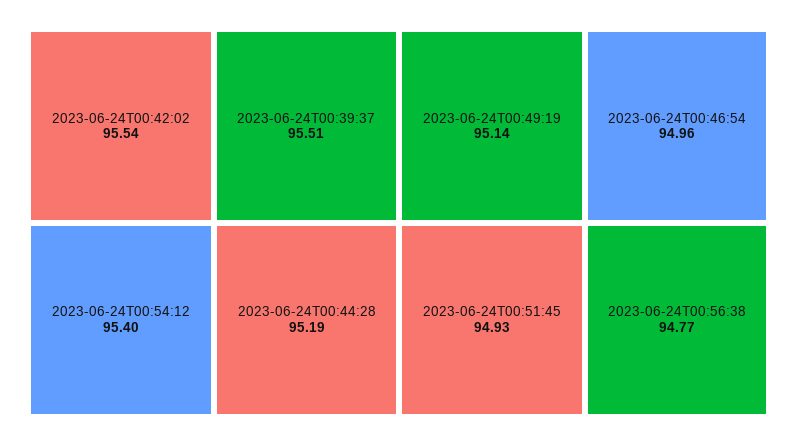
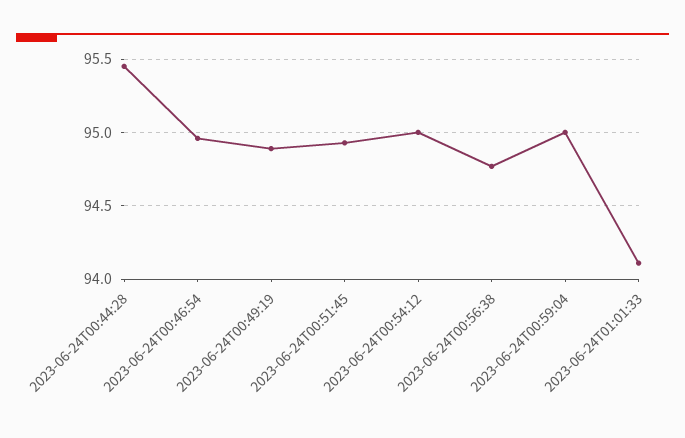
2023-06-24T00:42:02: 95.54 -> none
2023-06-24T00:39:37: 95.51 -> none
2023-06-24T00:54:12: 95.4 -> 95
2023-06-24T00:44:28: 95.19 -> 95.45
2023-06-24T00:49:19: 95.14 -> 94.9
2023-06-24T00:59:04: none -> 95
2023-06-24T01:01:33: none -> 94.1

